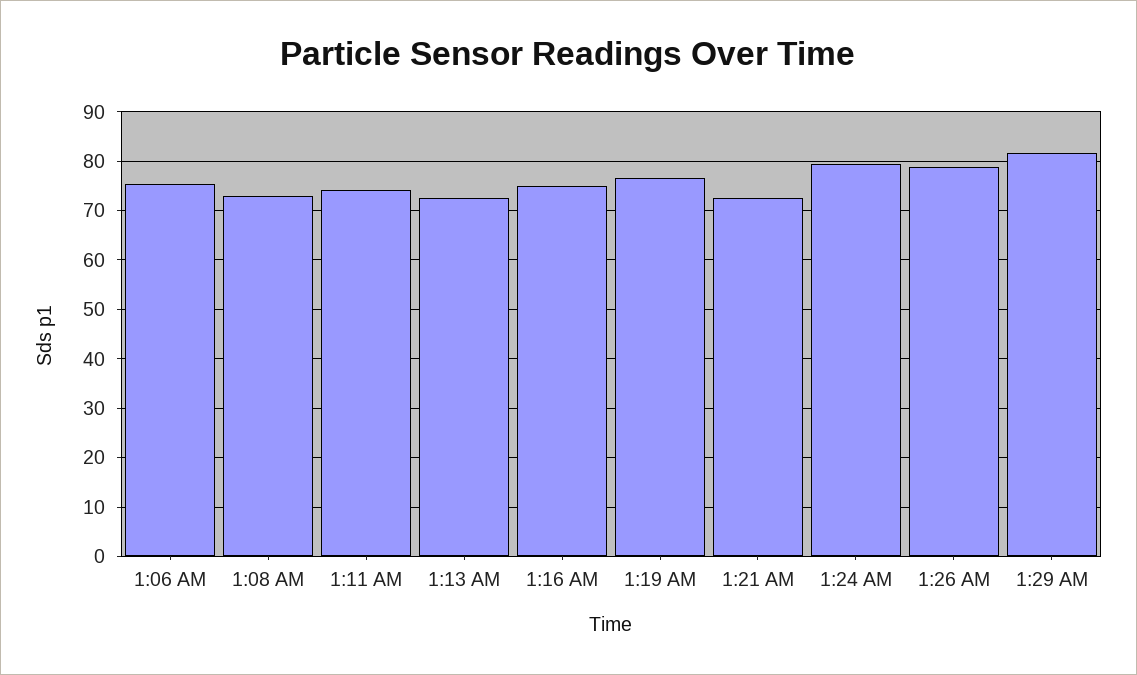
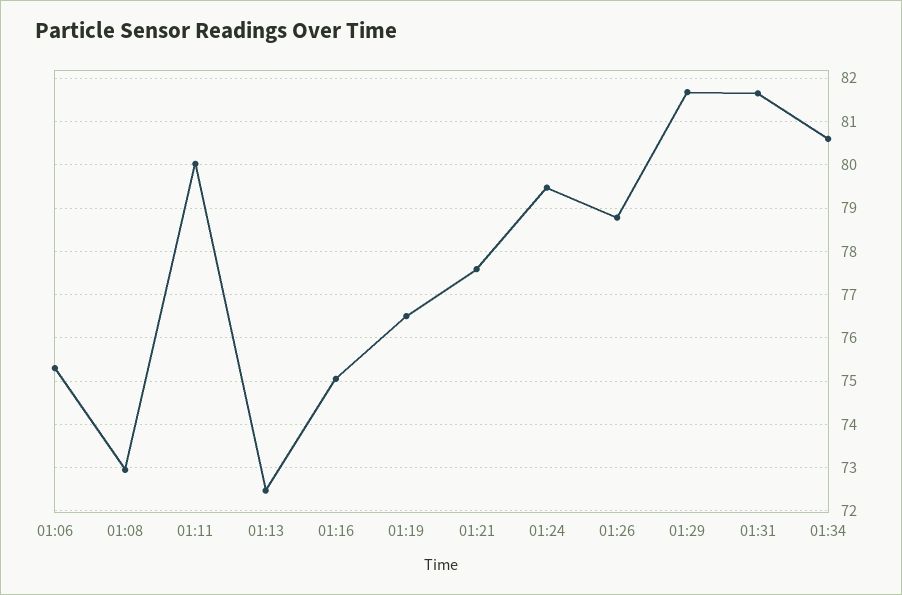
1:11 AM: 74 -> 80
1:21 AM: 72 -> 77.6
01:31: none -> 81.6
01:34: none -> 80.6

